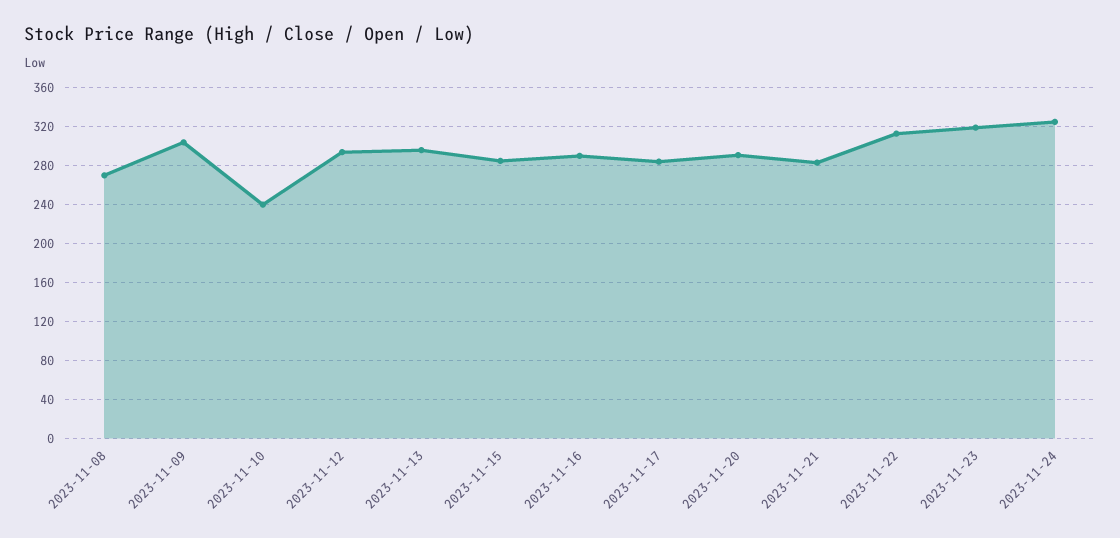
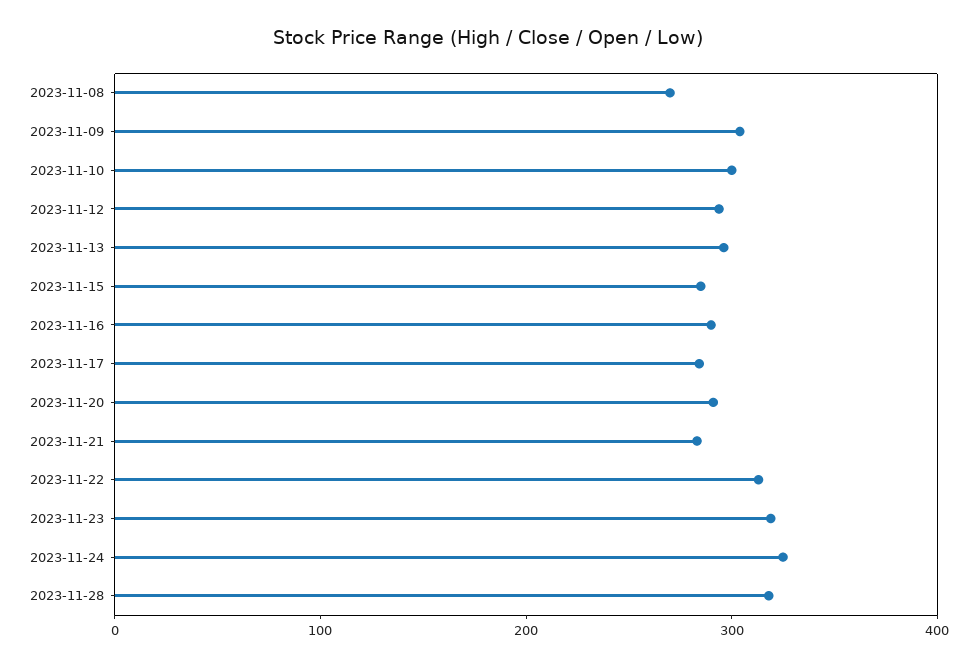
2023-11-10: 240 -> 300
2023-11-28: none -> 320

